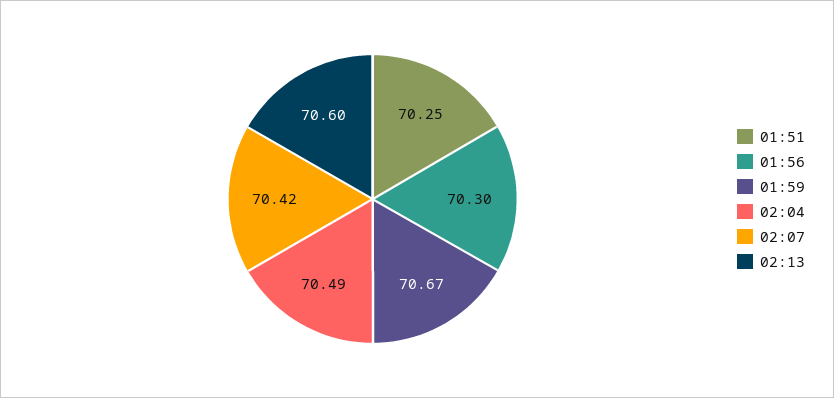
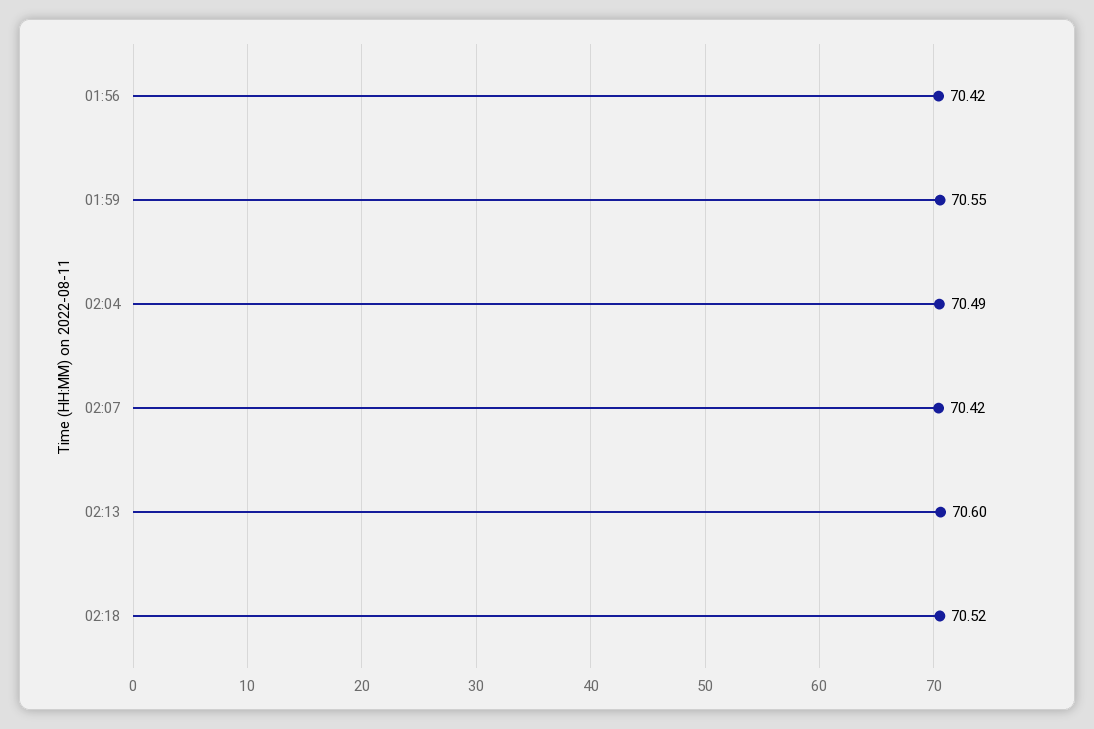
01:51: 70.25 -> none
01:56: 70.3 -> 70.42
01:59: 70.67 -> 70.55
02:18: none -> 70.52

